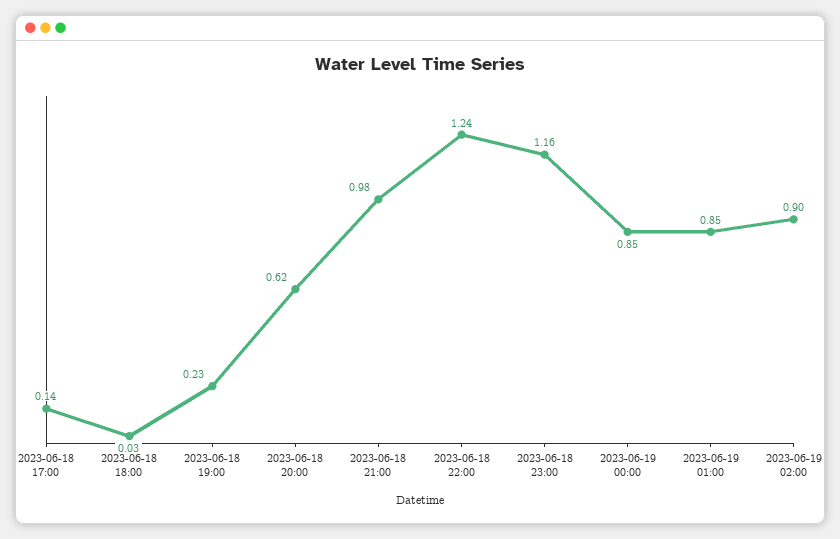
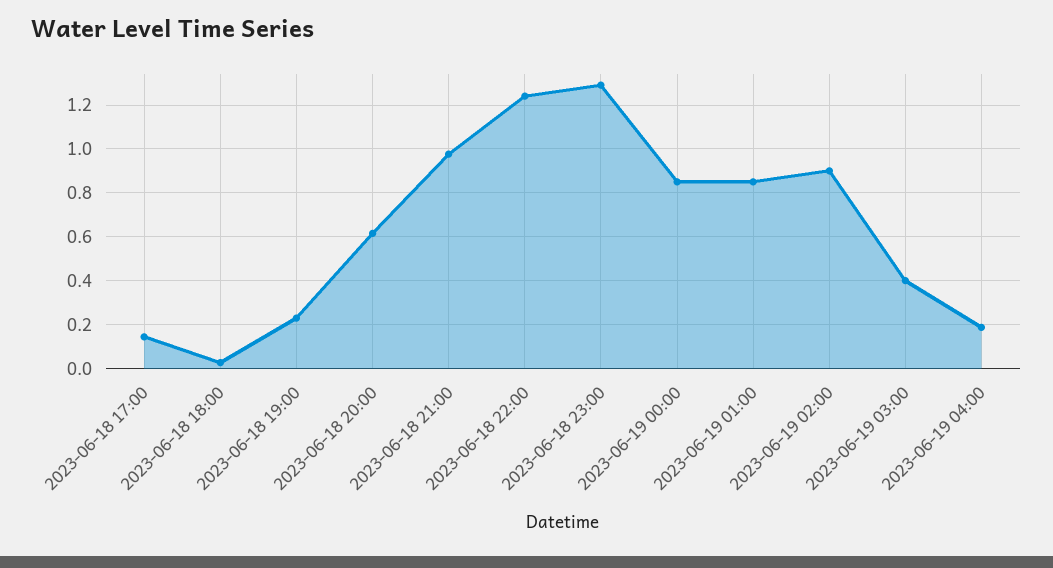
2023-06-18 23:00: 1.16 -> 1.3
2023-06-19 03:00: none -> 0.4
2023-06-19 04:00: none -> 0.2

